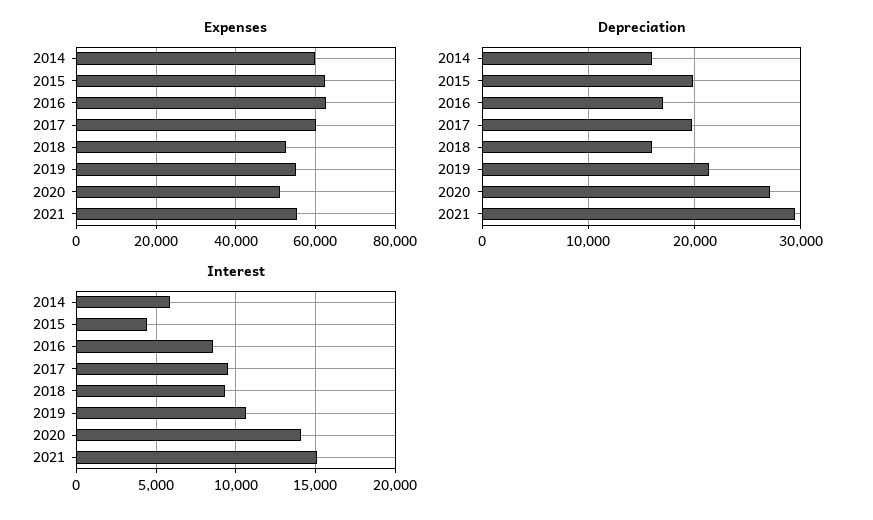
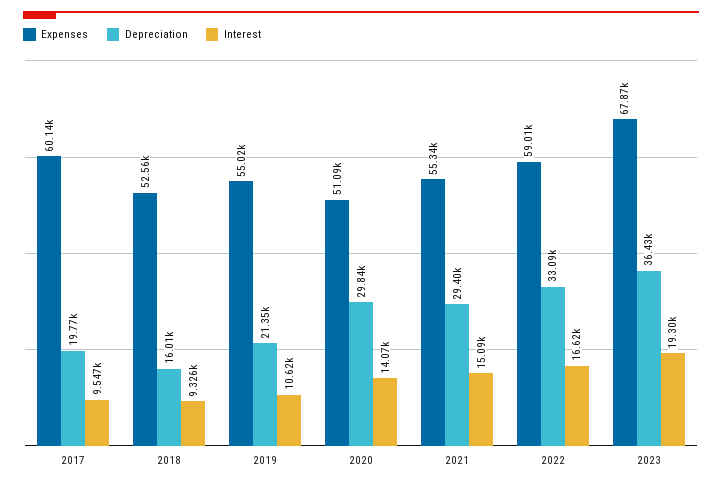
Expenses, 2014: 60000 -> none
Expenses, 2015: 62000 -> none
Expenses, 2016: 62000 -> none
Depreciation, 2014: 16000 -> none
Depreciation, 2015: 20000 -> none
Depreciation, 2016: 17000 -> none
Depreciation, 2020: 27000 -> 29840
Interest, 2014: 6000 -> none
Interest, 2015: 4500 -> none
Interest, 2016: 8500 -> none
Expenses, 2022: none -> 59010
Depreciation, 2022: none -> 33090
Interest, 2022: none -> 16620
Expenses, 2023: none -> 67870
Depreciation, 2023: none -> 36430
Interest, 2023: none -> 19300

